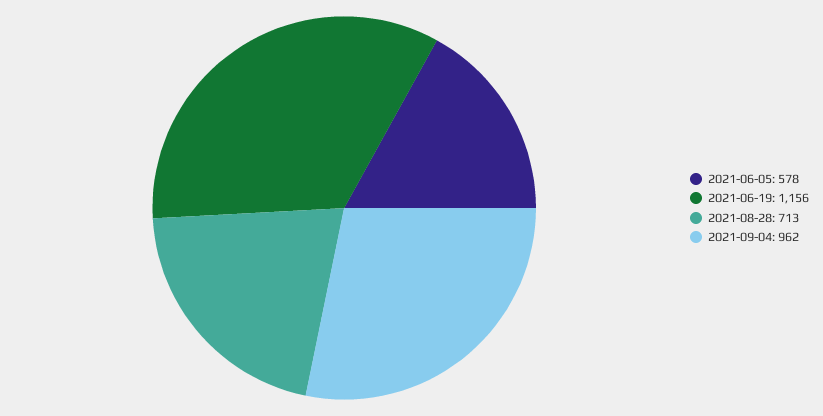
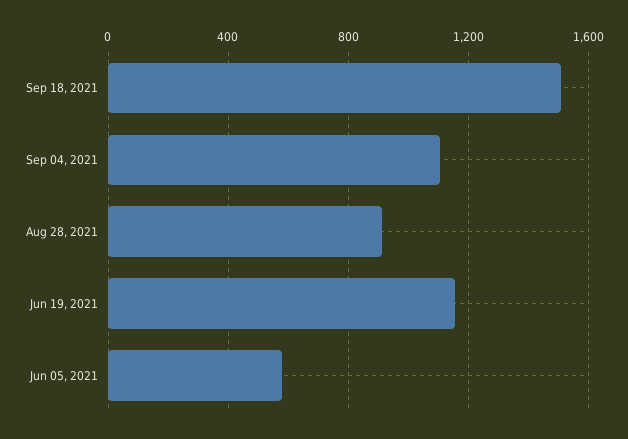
2021-08-28: 713 -> 900
2021-09-04: 962 -> 1100
Sep 18, 2021: none -> 1500

